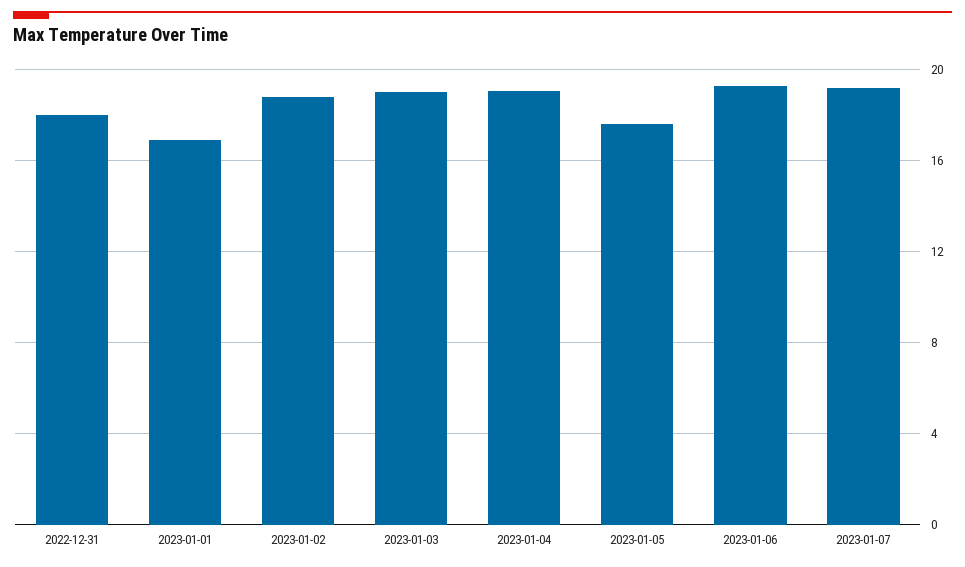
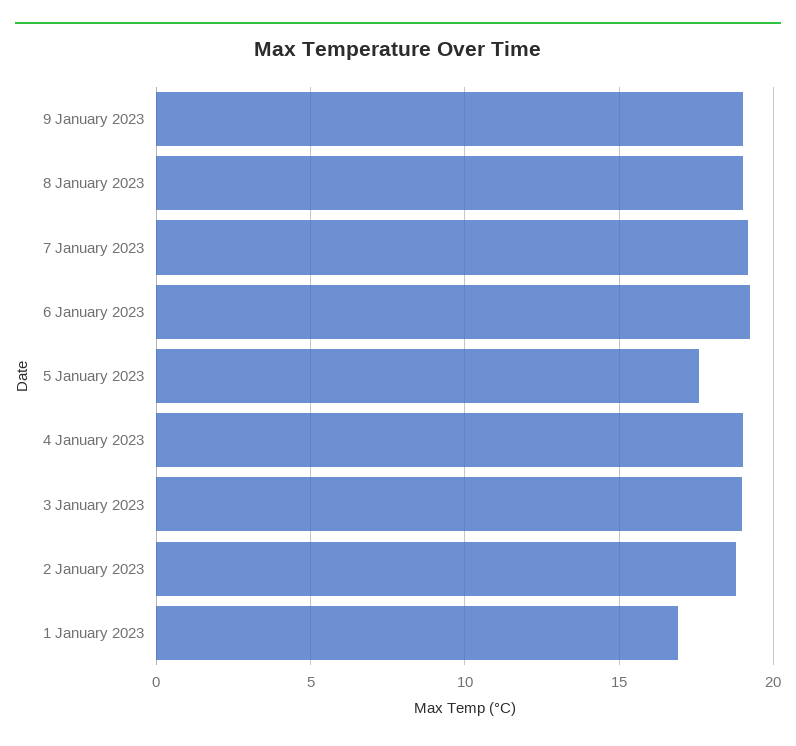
2022-12-31: 18 -> none
9 January 2023: none -> 19
8 January 2023: none -> 19

